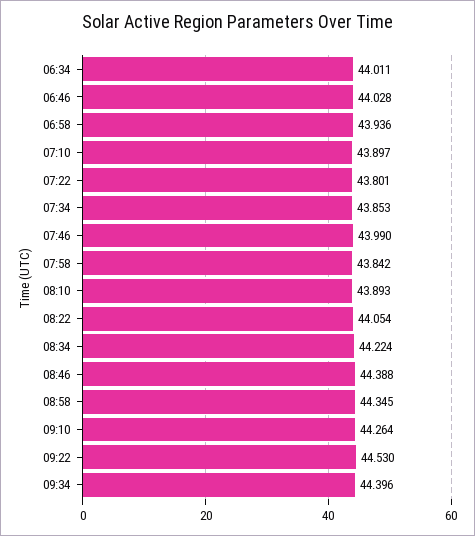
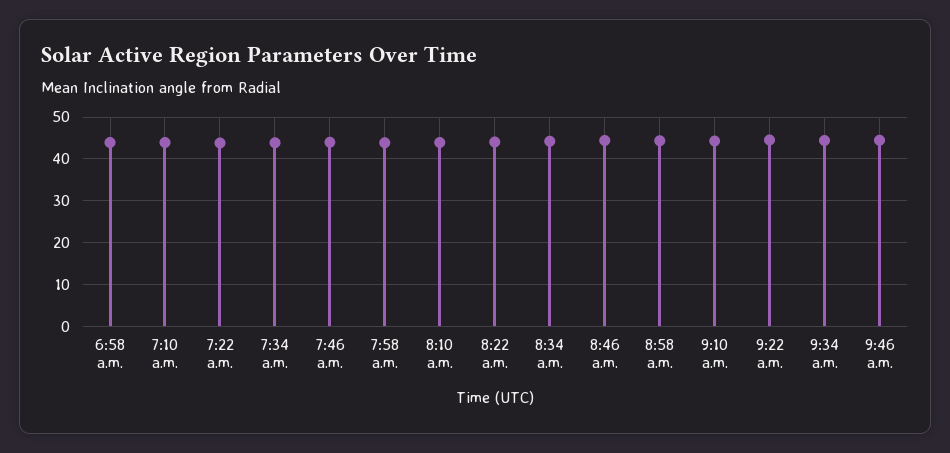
06:34: 44.011 -> none
06:46: 44.028 -> none
9:46 a.m.: none -> 44

